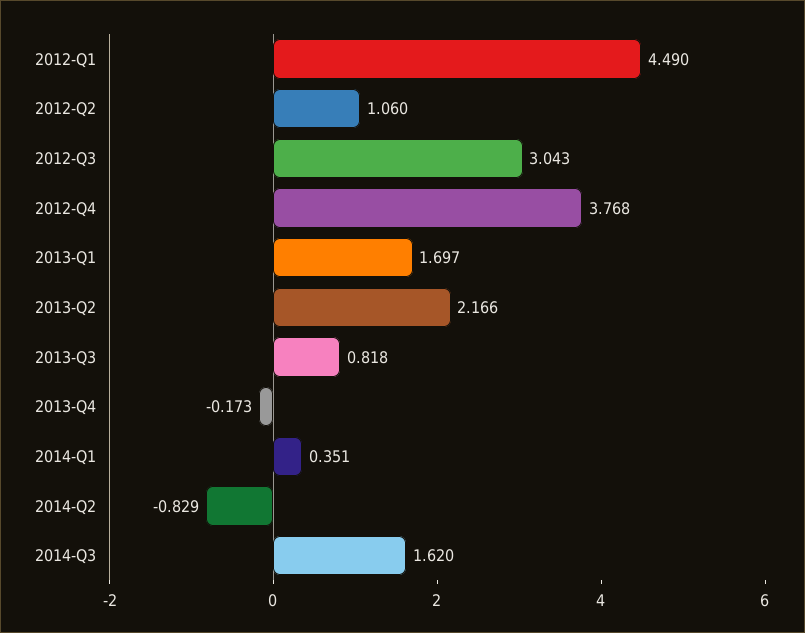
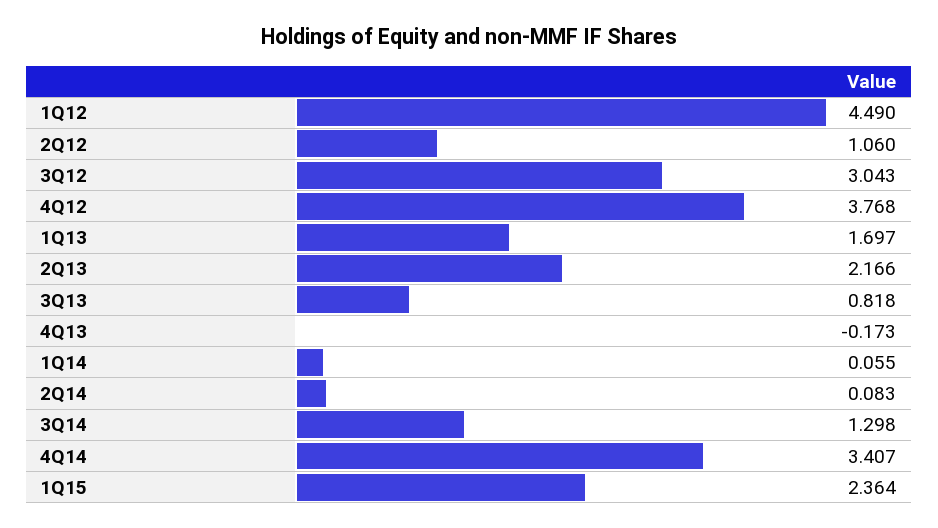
2014-Q1: 0.351 -> 0.055
2014-Q2: -0.829 -> 0.083
2014-Q3: 1.62 -> 1.298
4Q14: none -> 3.407
1Q15: none -> 2.364

